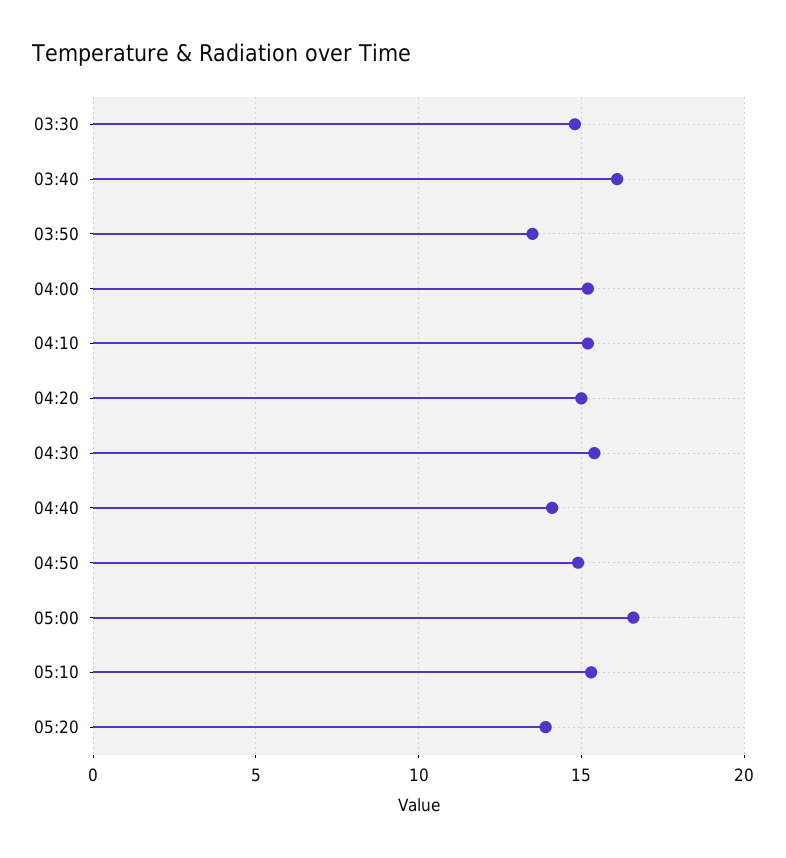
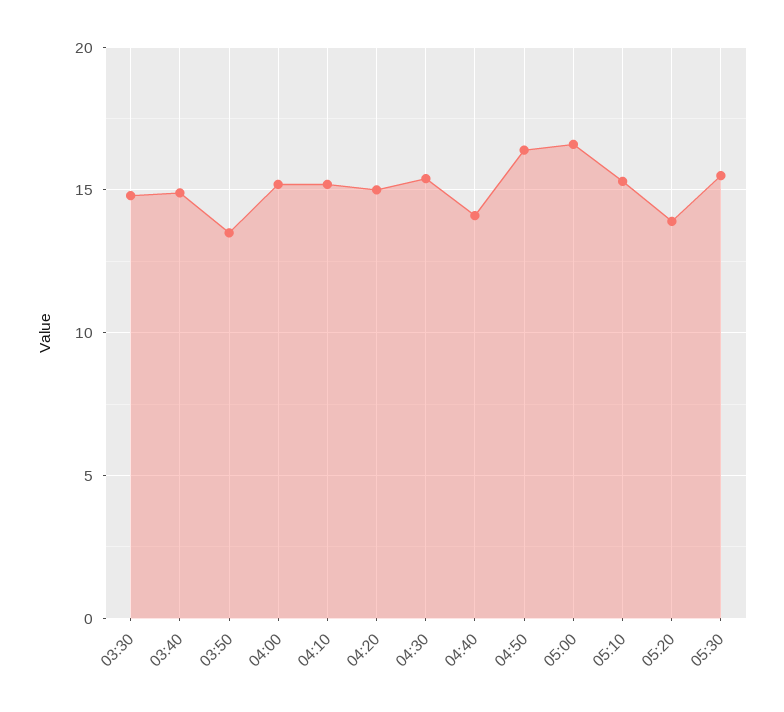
03:40: 16 -> 15
04:50: 15 -> 16.5
05:30: none -> 15.5

